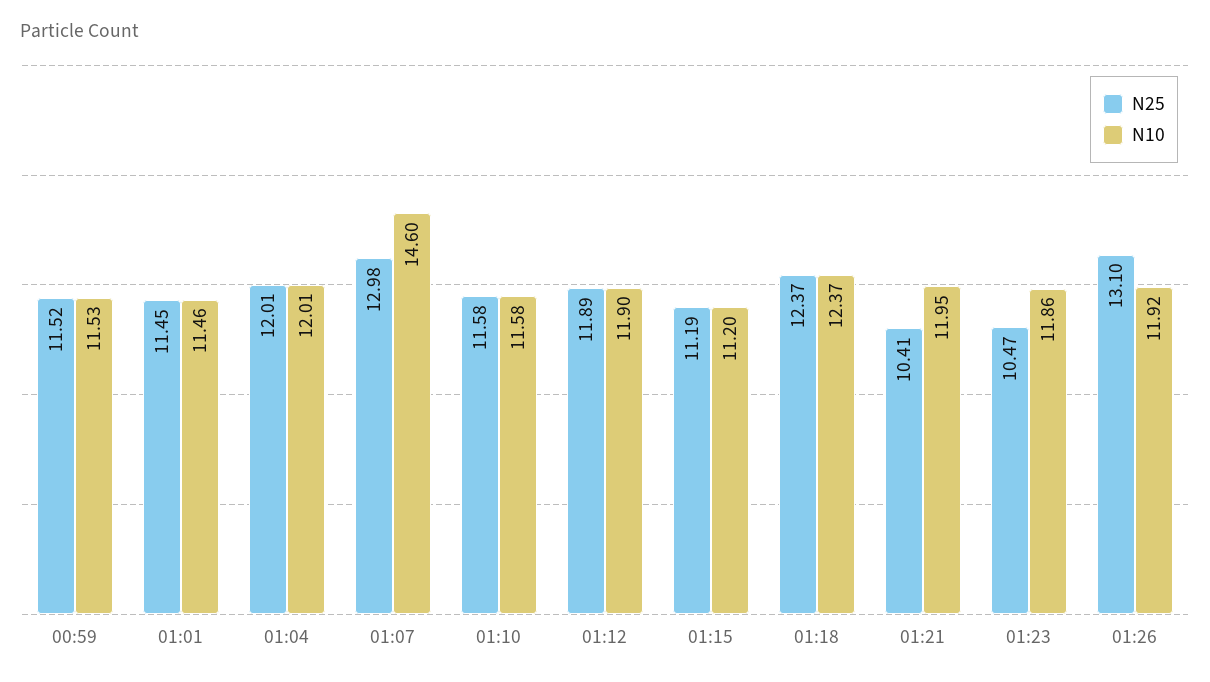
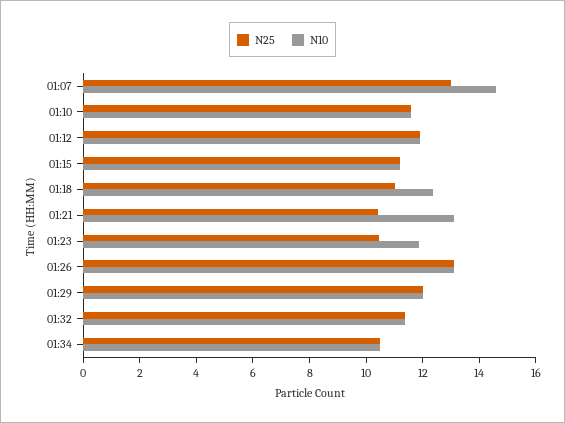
N25, 00:59: 11.52 -> none
N10, 00:59: 11.53 -> none
N25, 01:01: 11.45 -> none
N10, 01:01: 11.46 -> none
N25, 01:04: 12.01 -> none
N10, 01:04: 12.01 -> none
N25, 01:18: 12.37 -> 11
N10, 01:21: 11.95 -> 13
N10, 01:26: 11.92 -> 13
N25, 01:29: none -> 12
N10, 01:29: none -> 12
N25, 01:32: none -> 11.5
N10, 01:32: none -> 11.5
N25, 01:34: none -> 10.5
N10, 01:34: none -> 10.5

